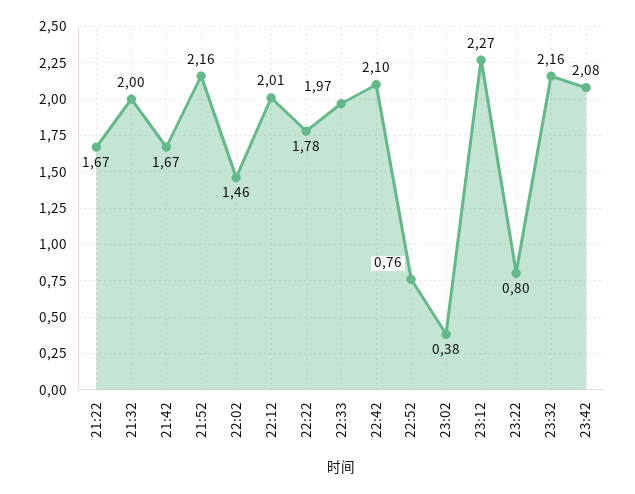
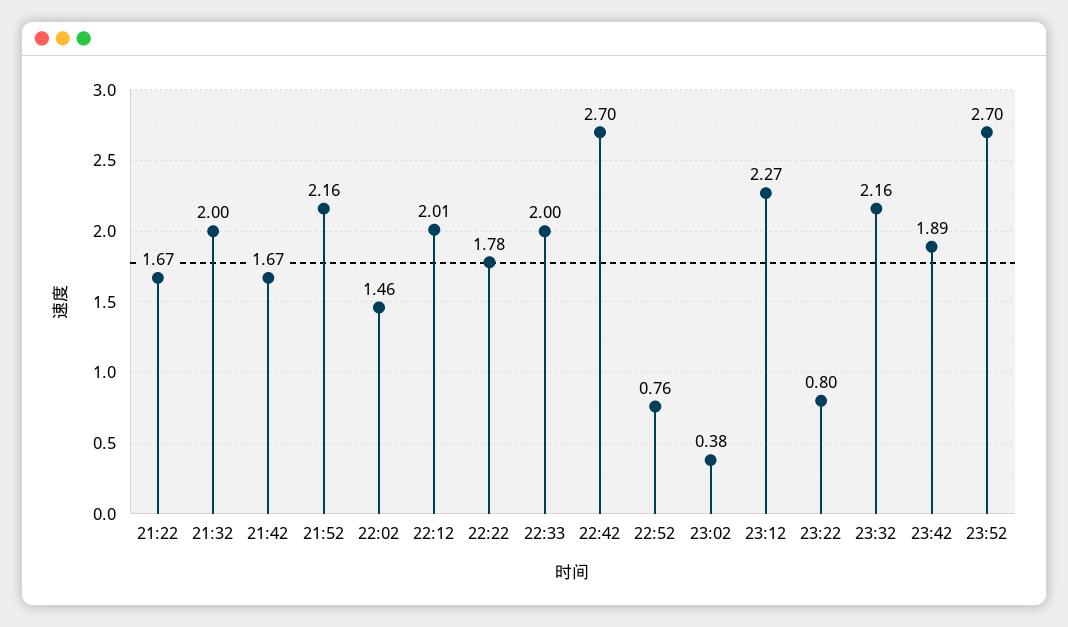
22:33: 1.97 -> 2
22:42: 2.1 -> 2.7
23:42: 2.08 -> 1.89
23:52: none -> 2.7

